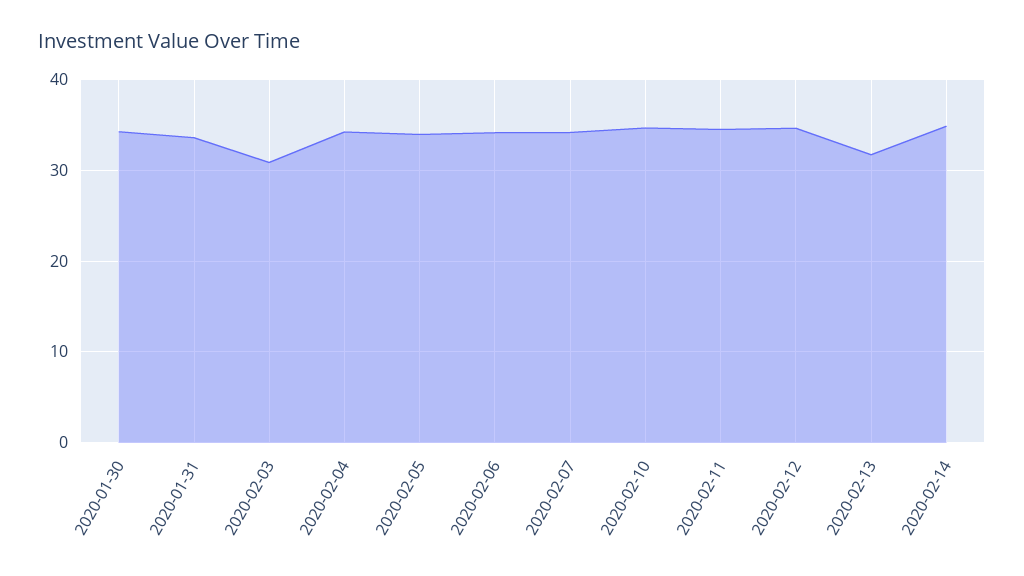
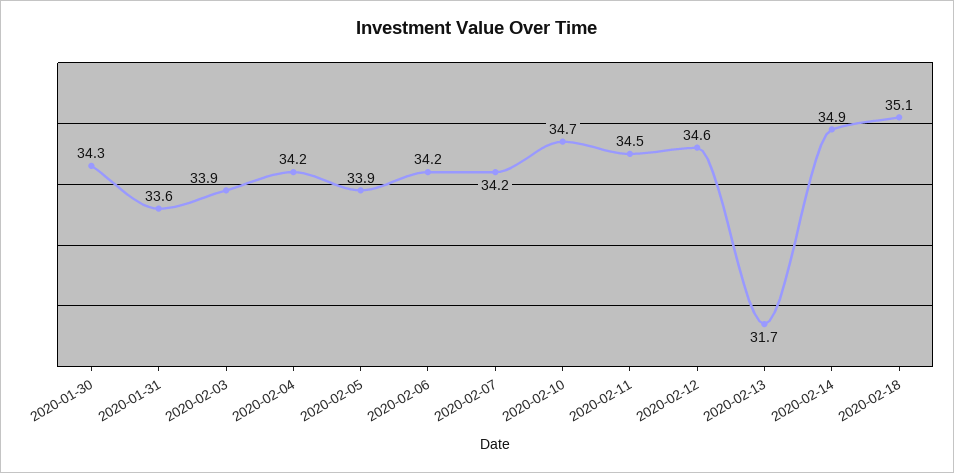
2020-02-03: 31 -> 33.9
2020-02-18: none -> 35.1

